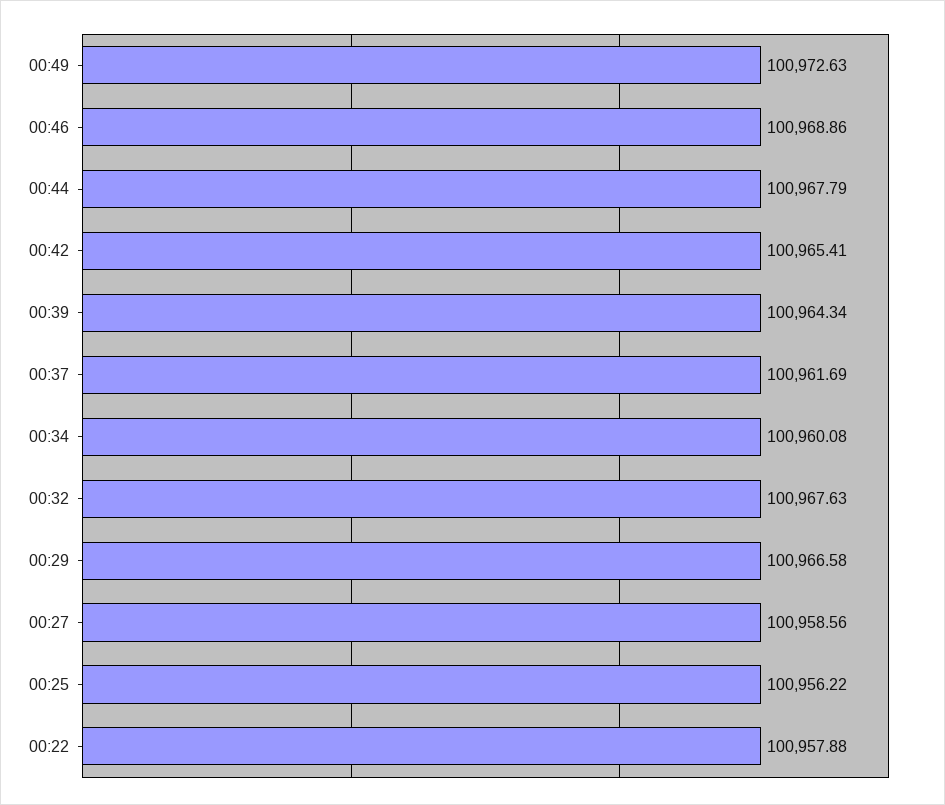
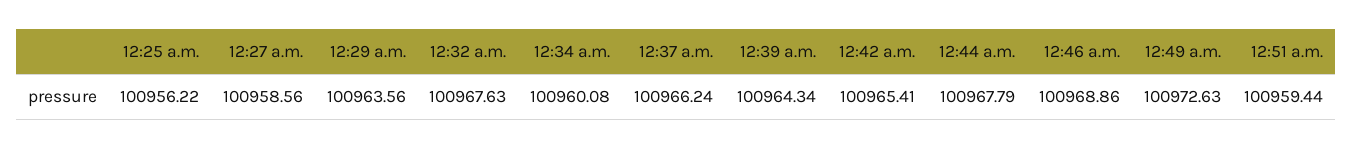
00:37: 100961.69 -> 100966.24
00:29: 100966.58 -> 100963.56
00:22: 100957.88 -> none
12:51 a.m.: none -> 100959.44

